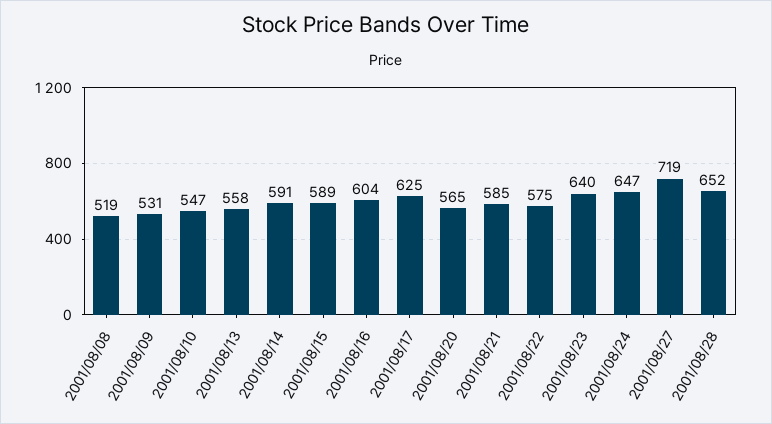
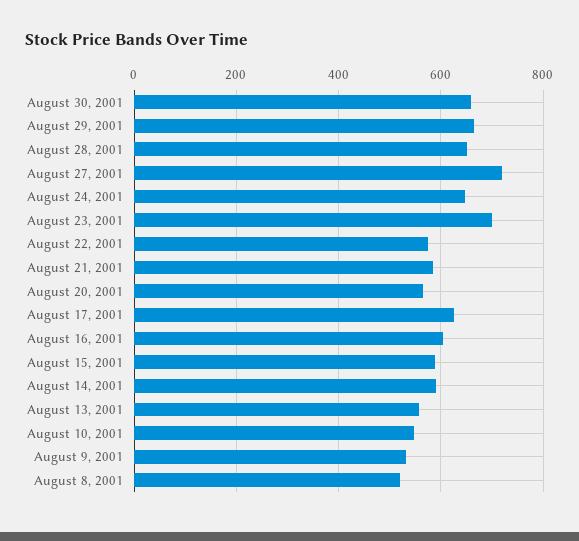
2001/08/23: 640 -> 700
August 30, 2001: none -> 660
August 29, 2001: none -> 660

